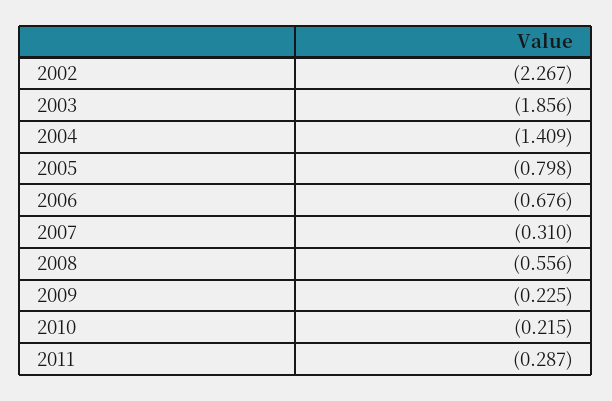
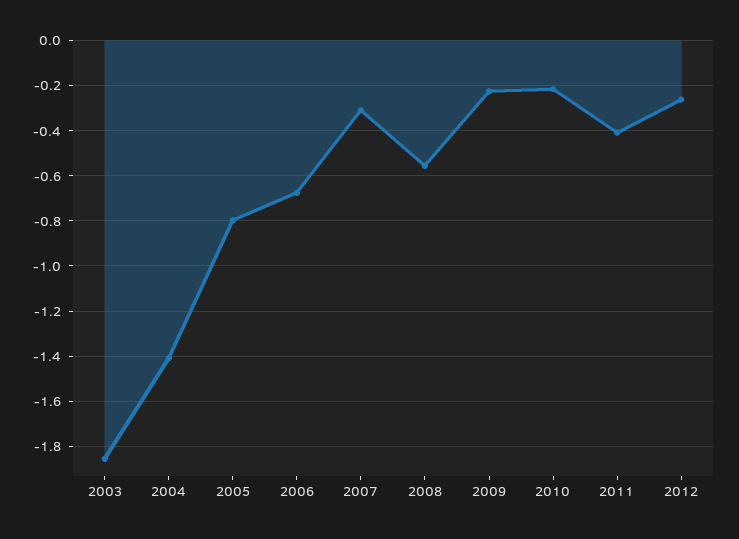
2002: -2.267 -> none
2011: -0.287 -> -0.4
2012: none -> -0.25

